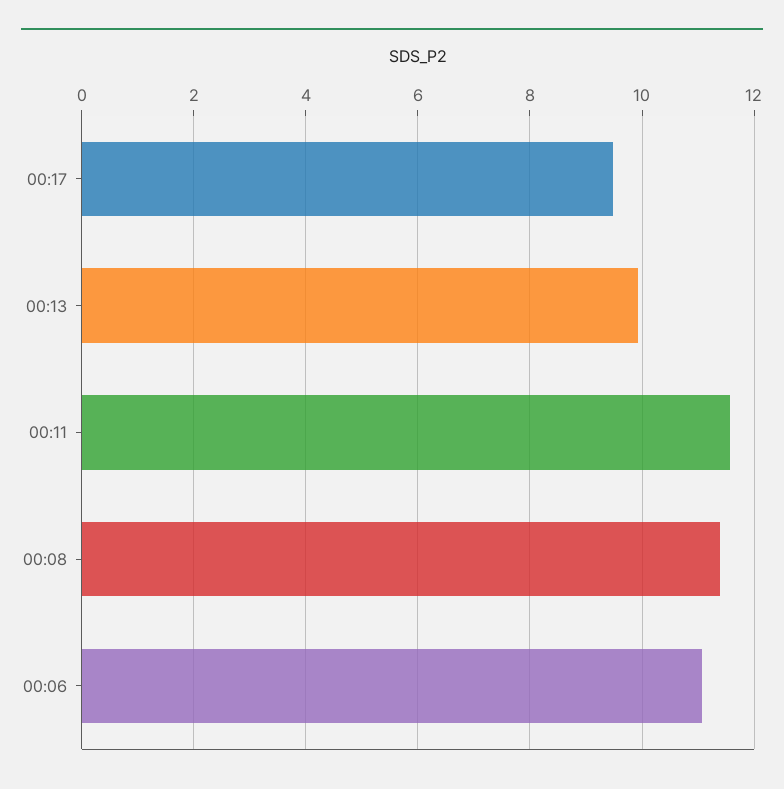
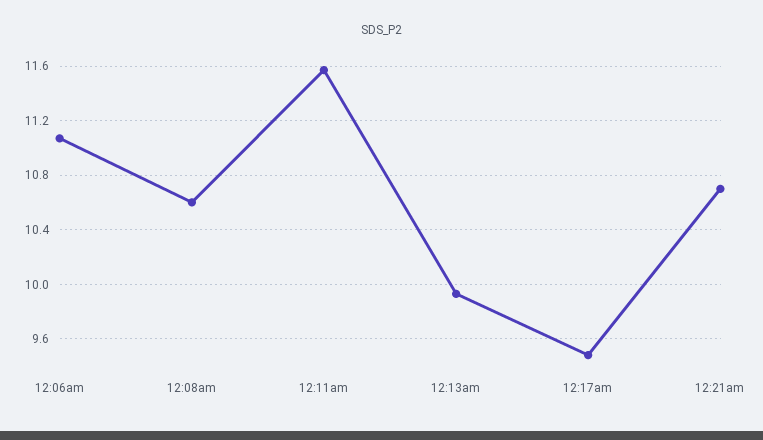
00:08: 11.4 -> 10.6
12:21am: none -> 10.7

